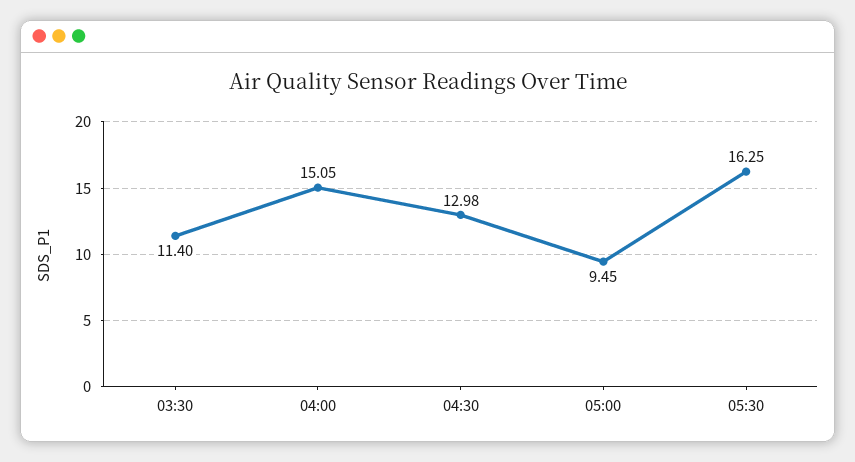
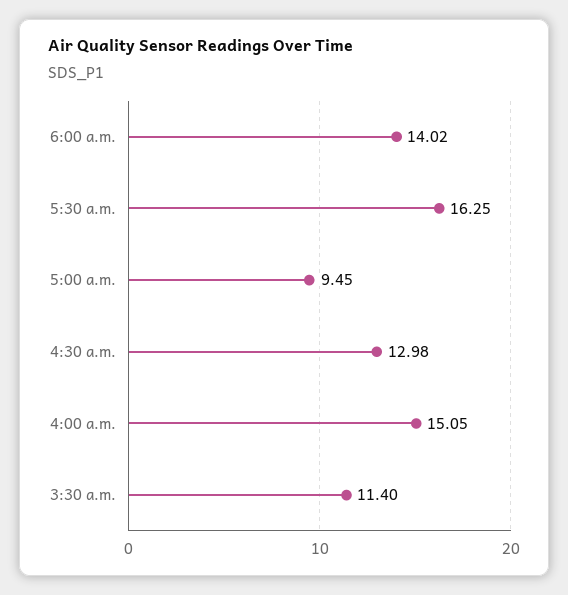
6:00 a.m.: none -> 14.02

